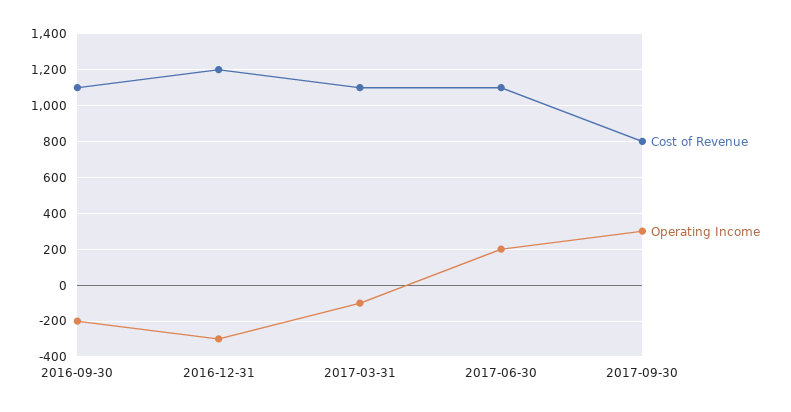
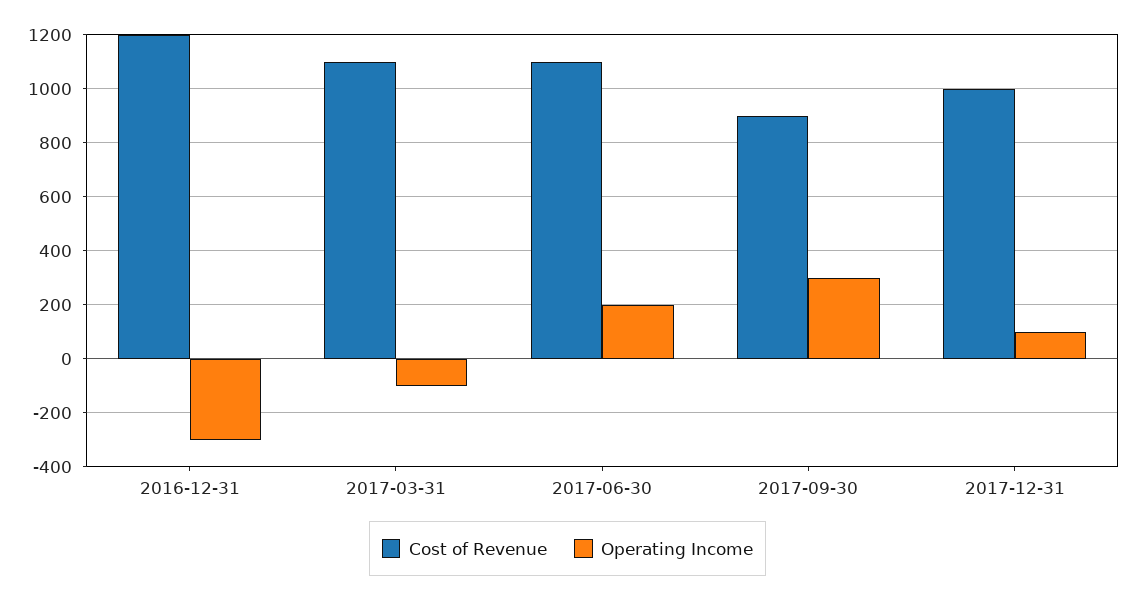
Cost of Revenue, 2016-09-30: 1100 -> none
Operating Income, 2016-09-30: -200 -> none
Cost of Revenue, 2017-09-30: 800 -> 900
Cost of Revenue, 2017-12-31: none -> 1000
Operating Income, 2017-12-31: none -> 100

